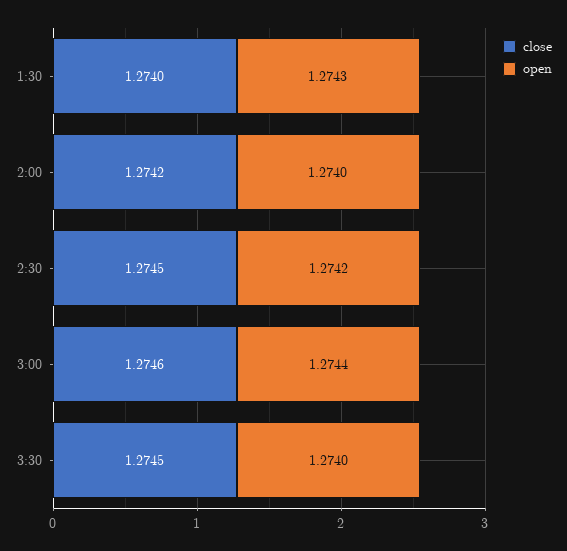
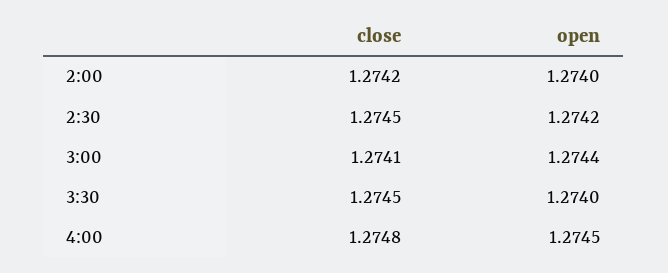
close, 1:30: 1.274 -> none
open, 1:30: 1.2743 -> none
close, 3:00: 1.2746 -> 1.2741
close, 4:00: none -> 1.2748
open, 4:00: none -> 1.2745

